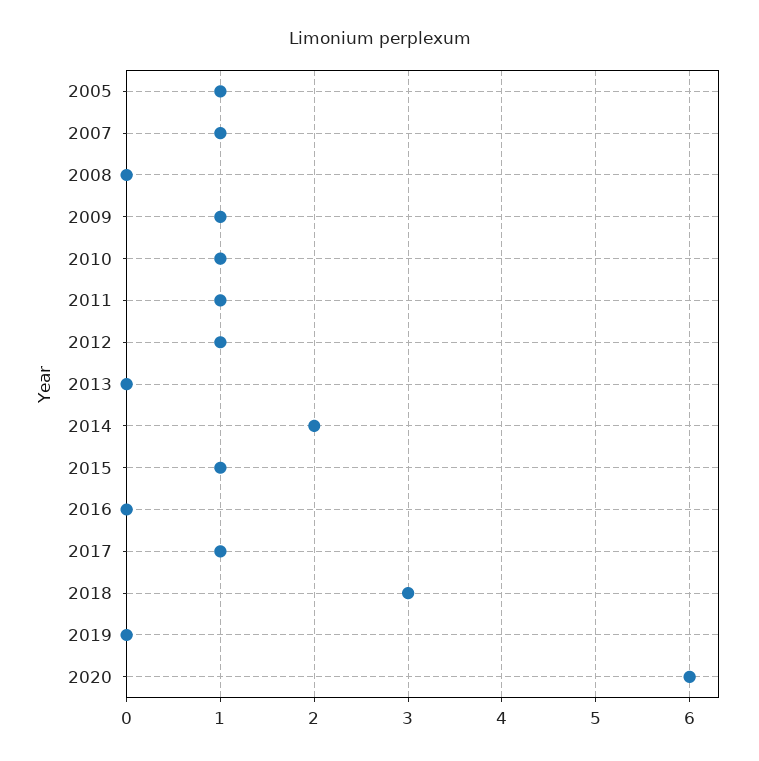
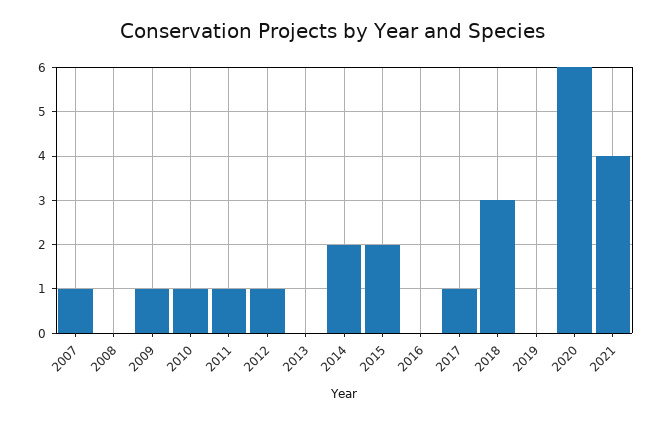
2005: 1 -> none
2015: 1 -> 2
2021: none -> 4

